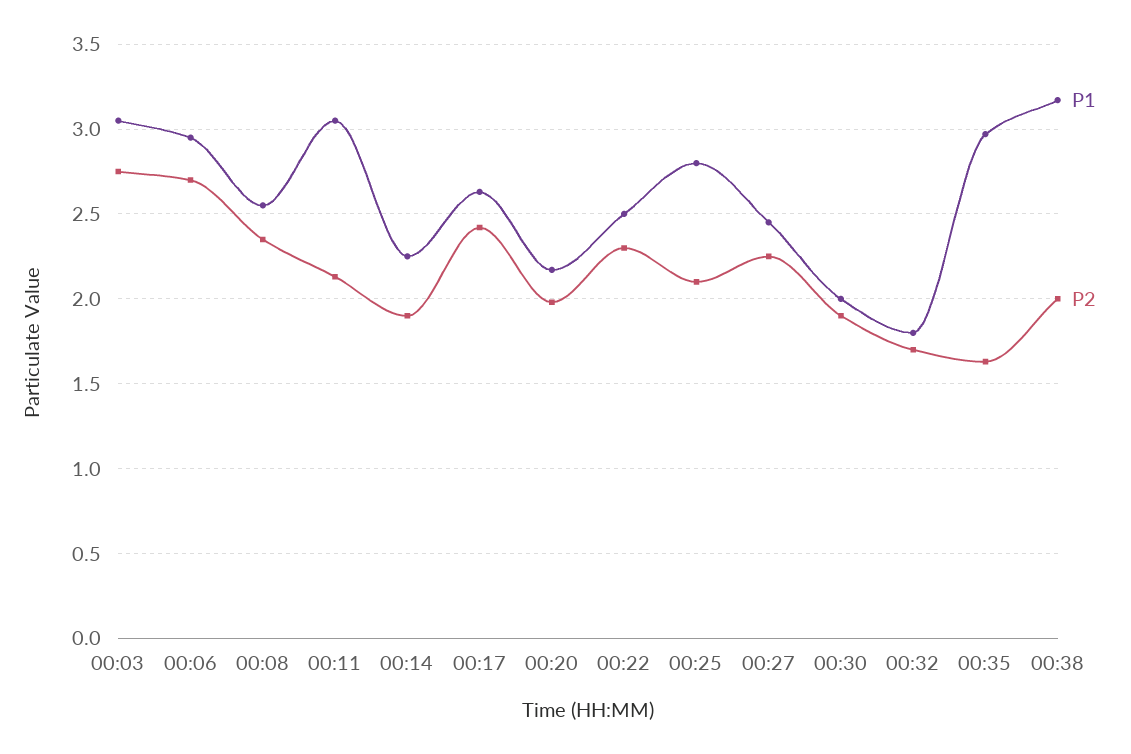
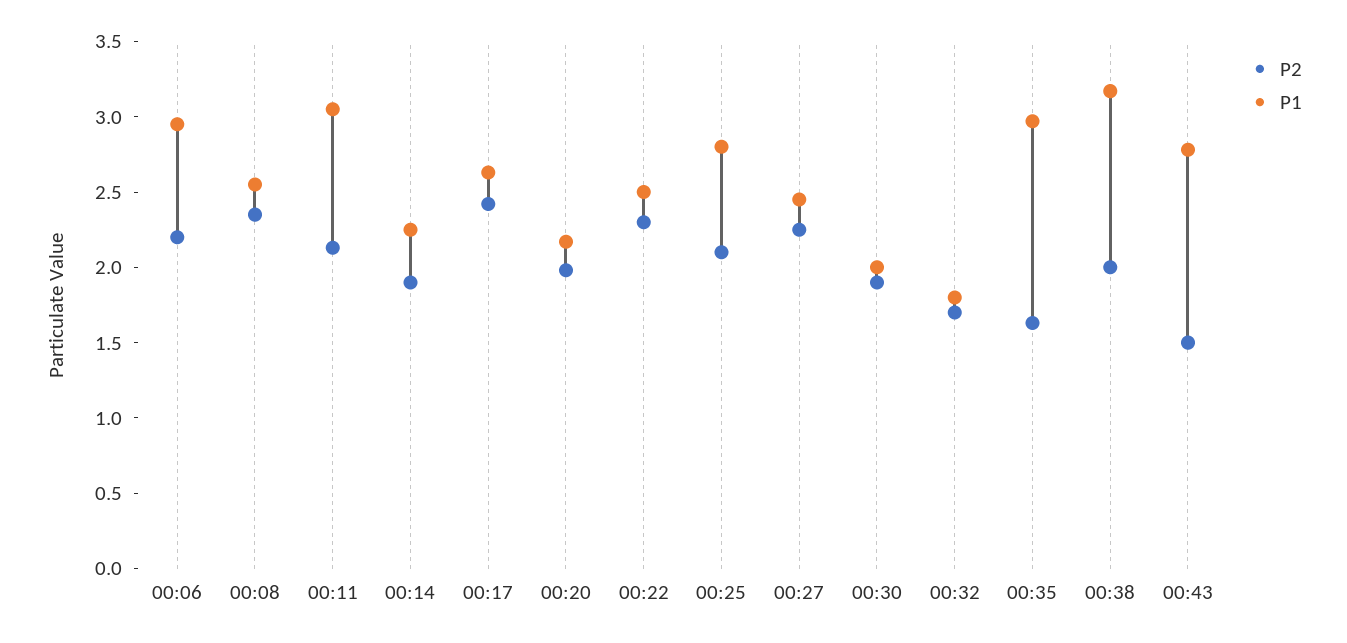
P1, 00:03: 3.05 -> none
P2, 00:03: 2.75 -> none
P2, 00:06: 2.7 -> 2.2
P2, 00:43: none -> 1.5
P1, 00:43: none -> 2.8

